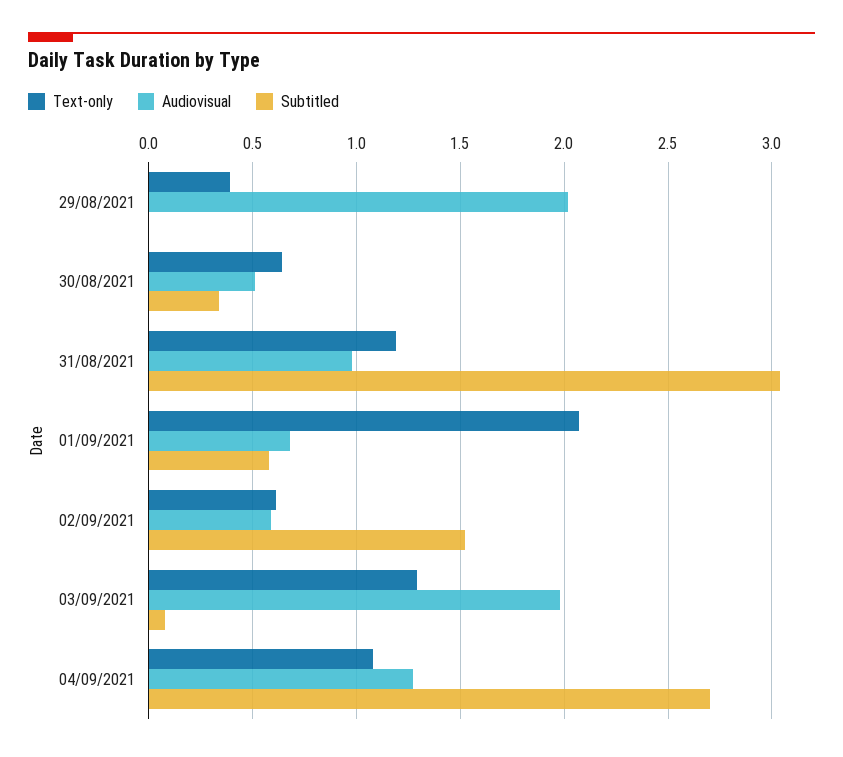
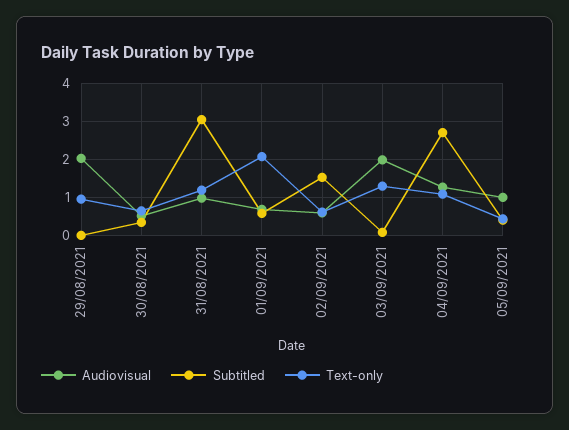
Text-only, 29/08/2021: 0.4 -> 1
Audiovisual, 05/09/2021: none -> 1
Subtitled, 05/09/2021: none -> 0.4
Text-only, 05/09/2021: none -> 0.4

